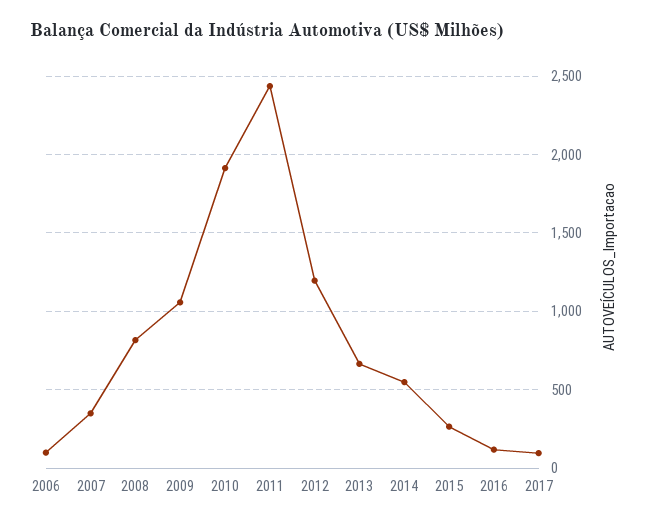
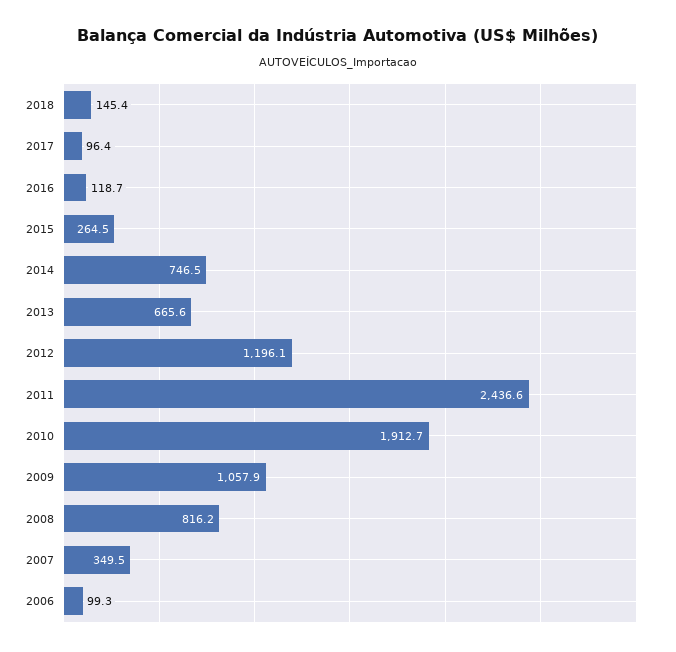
2014: 550 -> 746.5
2018: none -> 145.4

